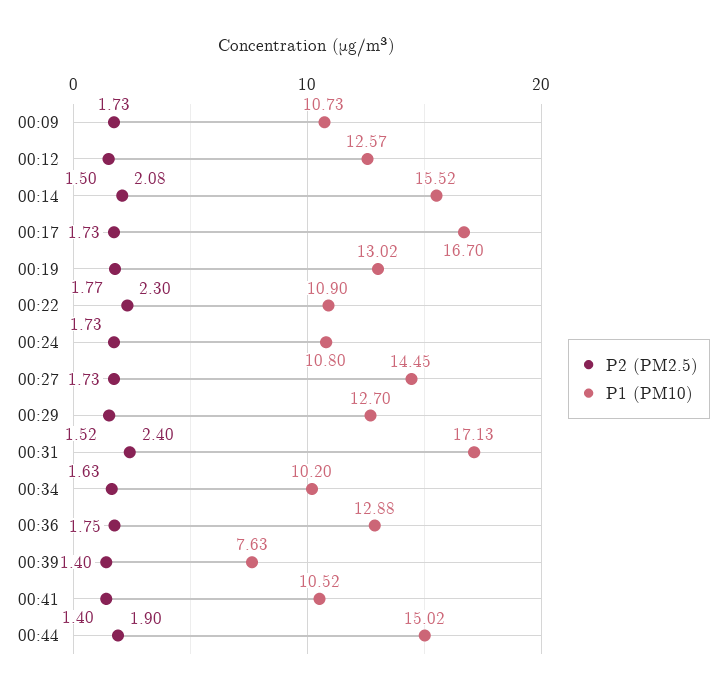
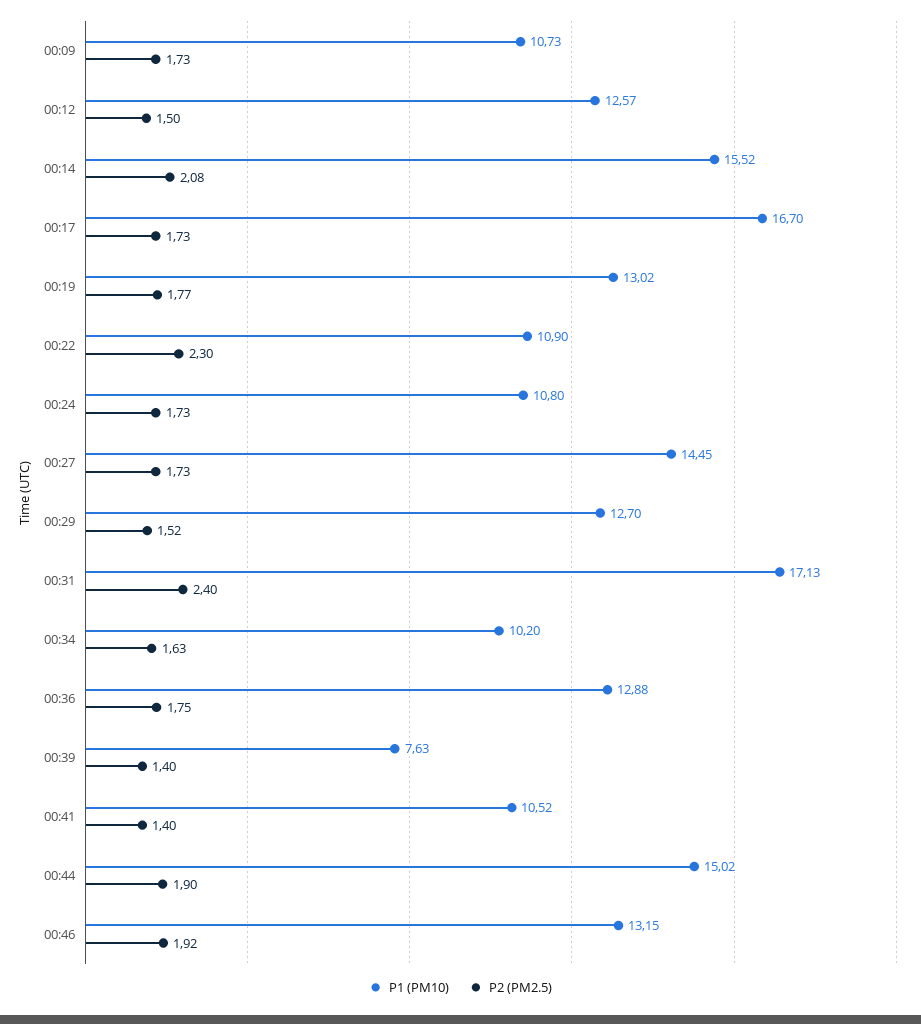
P1 (PM10), 00:46: none -> 13.15
P2 (PM2.5), 00:46: none -> 1.92

